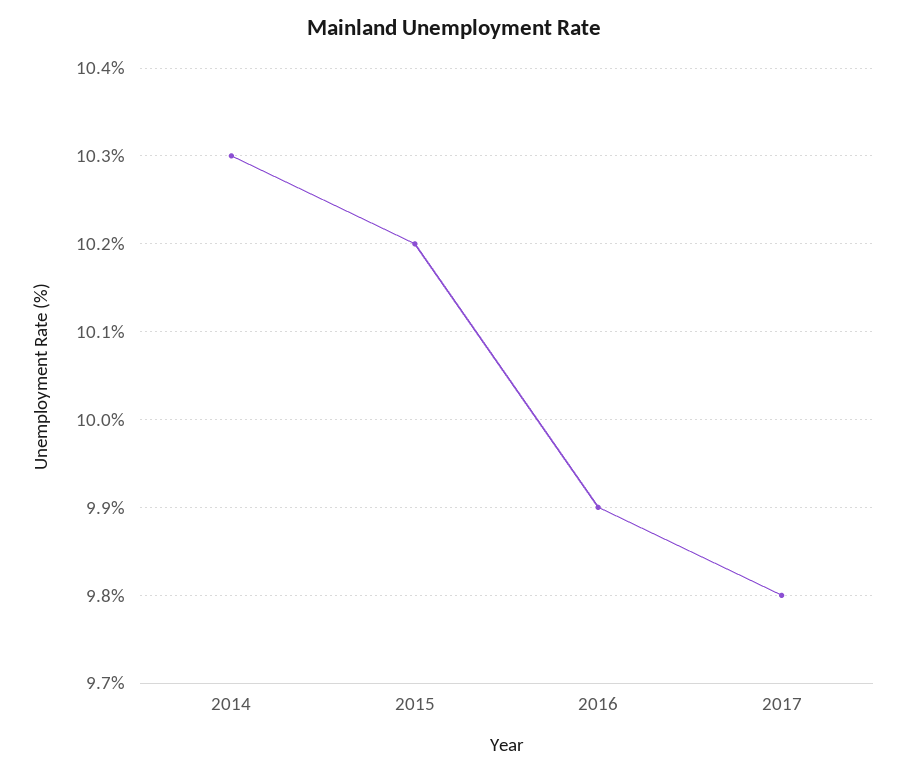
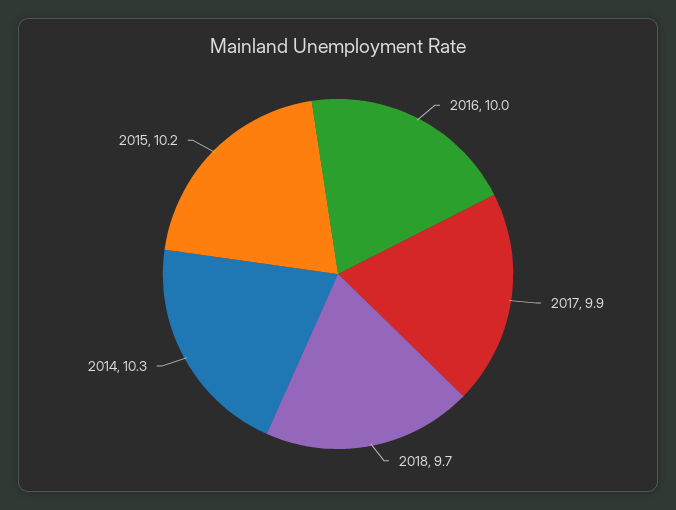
2016: 9.9 -> 10
2017: 9.8 -> 9.9
2018: none -> 9.7

